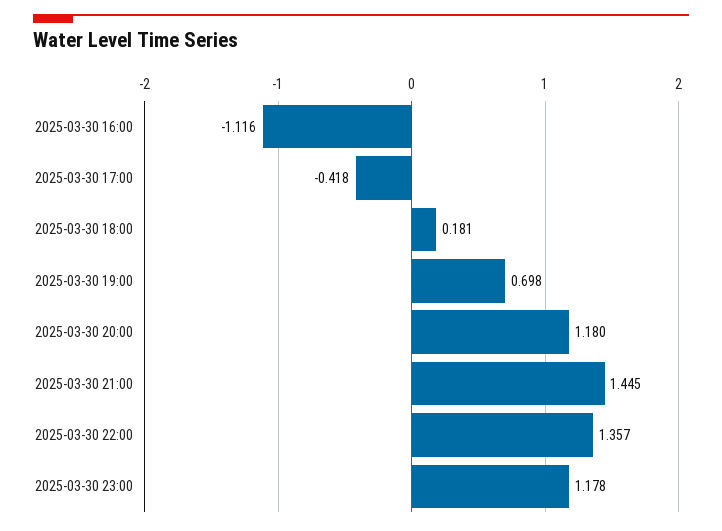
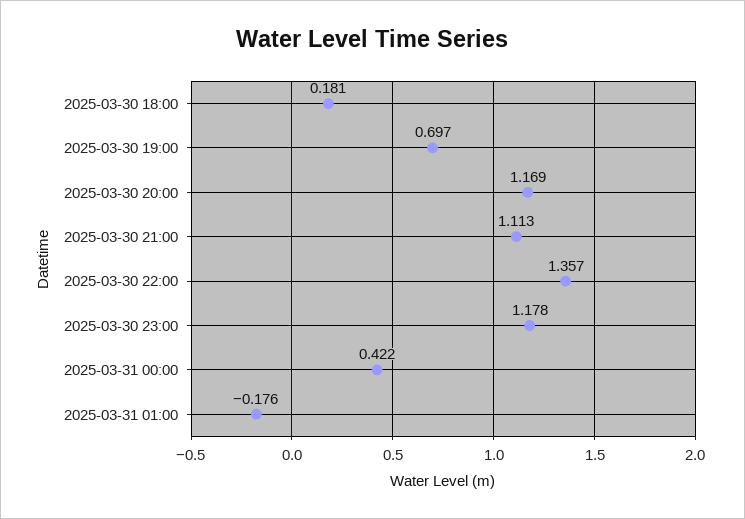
2025-03-30 16:00: -1.116 -> none
2025-03-30 17:00: -0.418 -> none
2025-03-30 19:00: 0.698 -> 0.697
2025-03-30 20:00: 1.18 -> 1.169
2025-03-30 21:00: 1.445 -> 1.113
2025-03-31 00:00: none -> 0.422
2025-03-31 01:00: none -> -0.176

